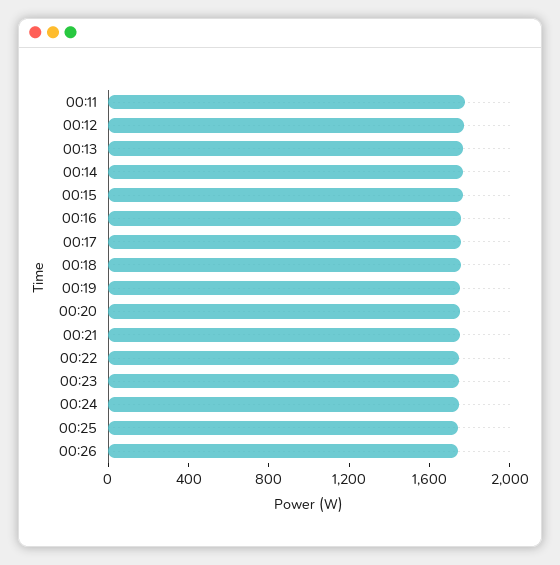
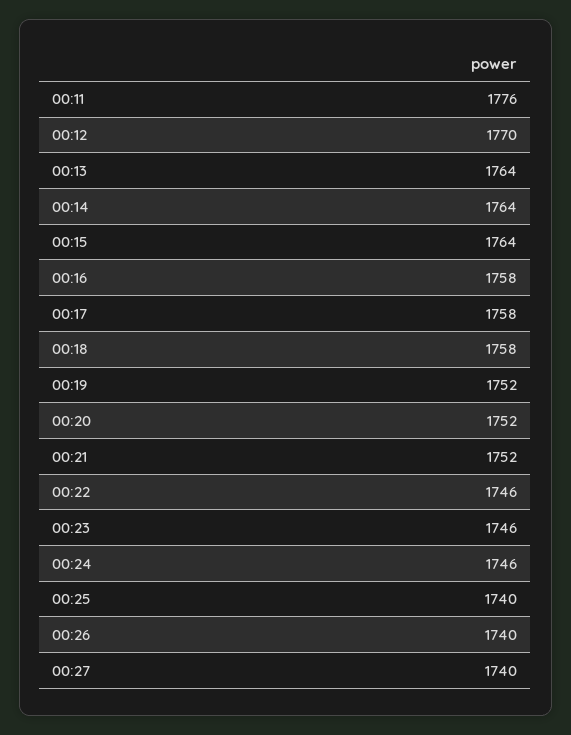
00:27: none -> 1740

